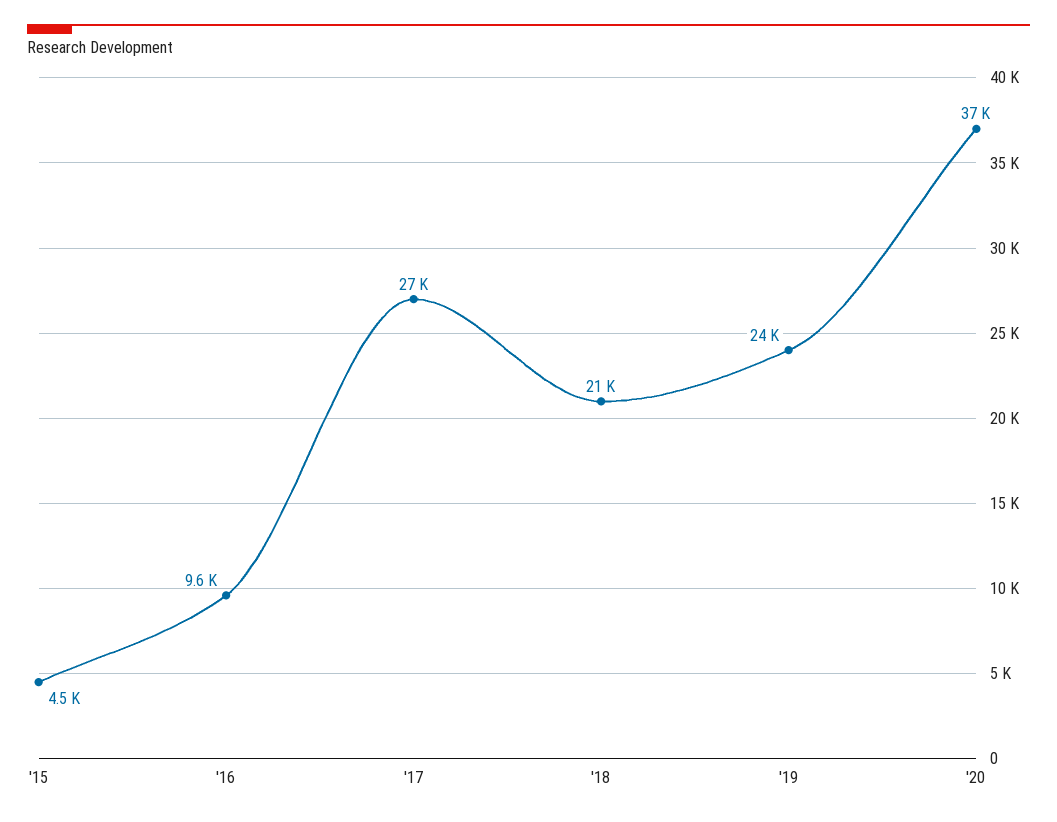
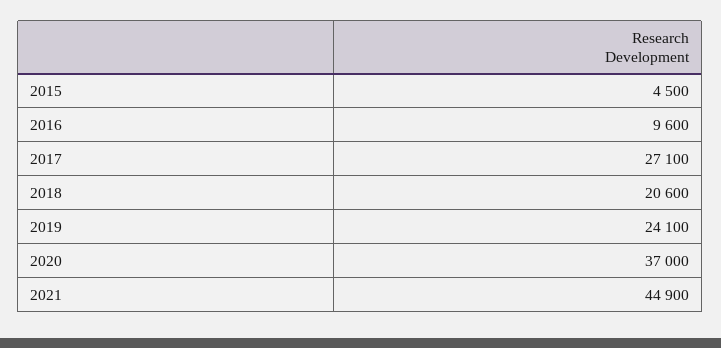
2021: none -> 44900

